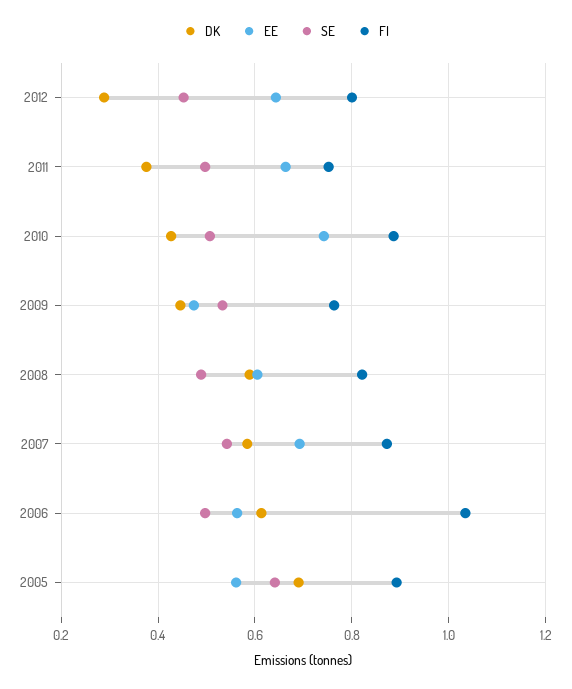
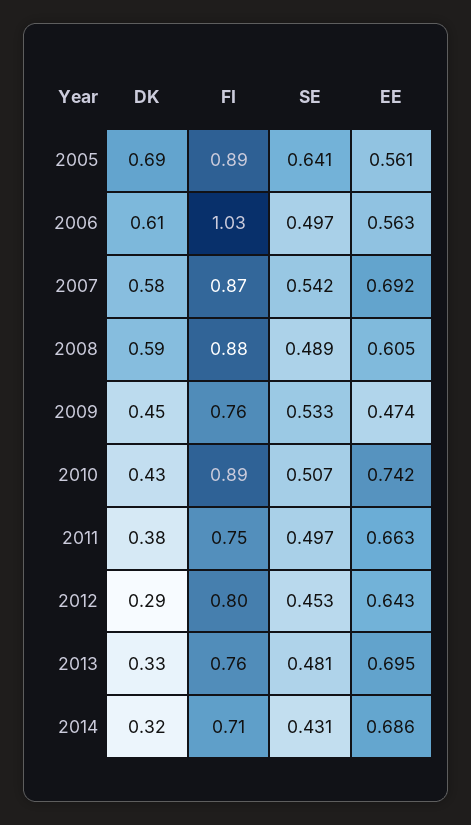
FI, 2008: 0.82 -> 0.88
DK, 2013: none -> 0.33
FI, 2013: none -> 0.76
SE, 2013: none -> 0.481
EE, 2013: none -> 0.695
DK, 2014: none -> 0.32
FI, 2014: none -> 0.71
SE, 2014: none -> 0.431
EE, 2014: none -> 0.686

